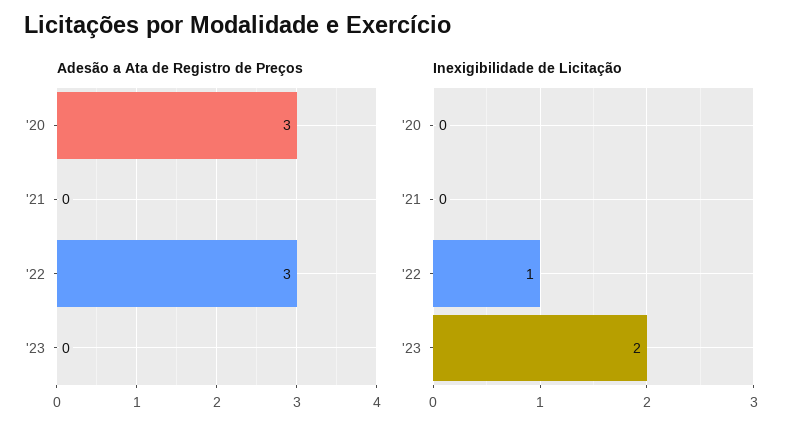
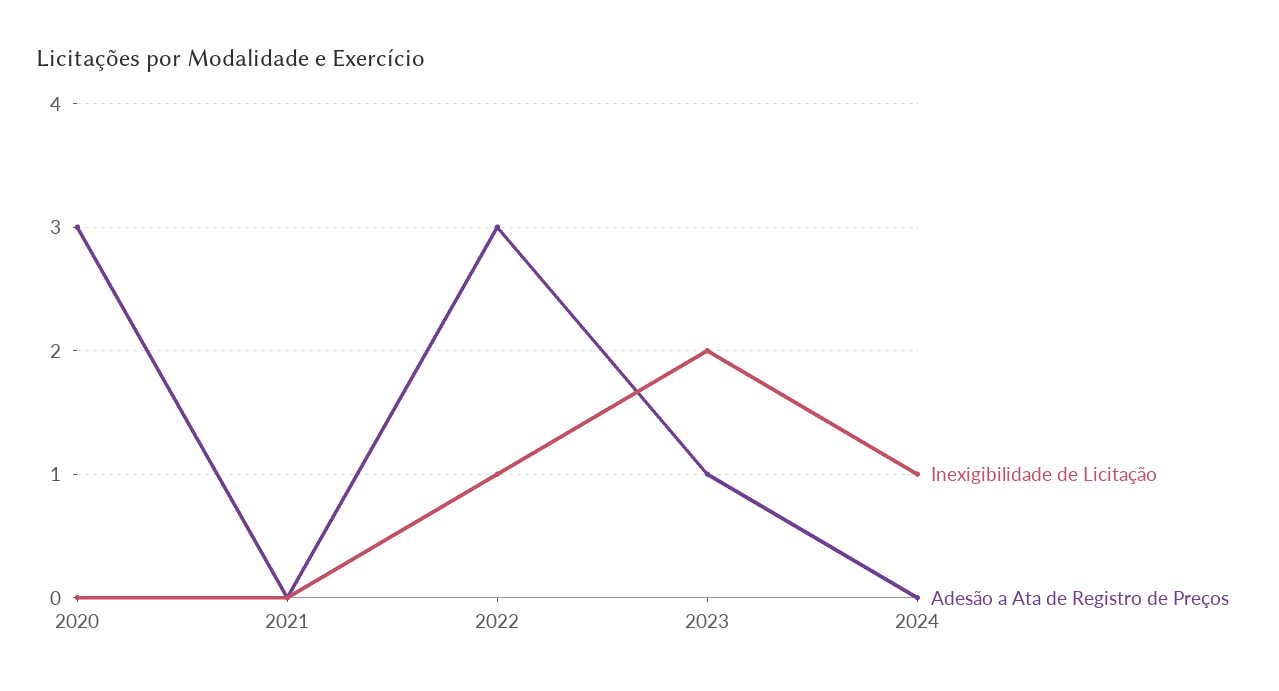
Adesão a Ata de Registro de Preços, '23: 0 -> 1
Inexigibilidade de Licitação, 2024: none -> 1
Adesão a Ata de Registro de Preços, 2024: none -> 0

